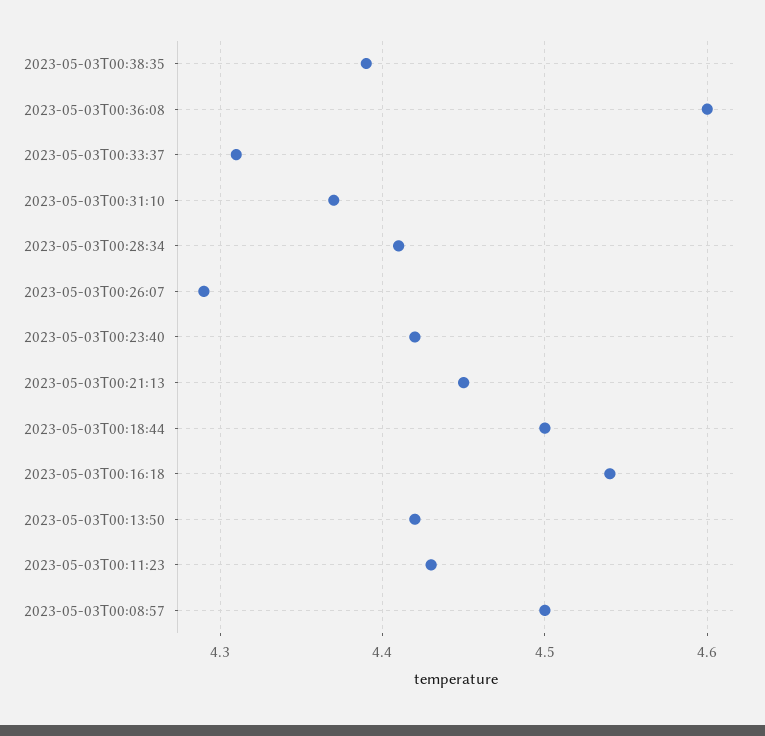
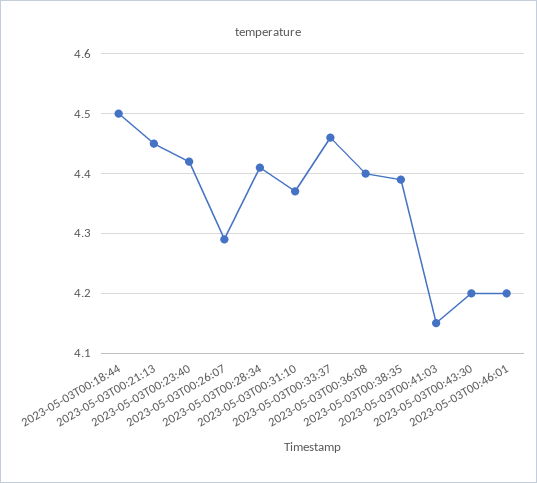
2023-05-03T00:36:08: 4.6 -> 4.4
2023-05-03T00:33:37: 4.31 -> 4.45
2023-05-03T00:16:18: 4.54 -> none
2023-05-03T00:13:50: 4.42 -> none
2023-05-03T00:11:23: 4.43 -> none
2023-05-03T00:08:57: 4.5 -> none
2023-05-03T00:41:03: none -> 4.15
2023-05-03T00:43:30: none -> 4.2
2023-05-03T00:46:01: none -> 4.2

